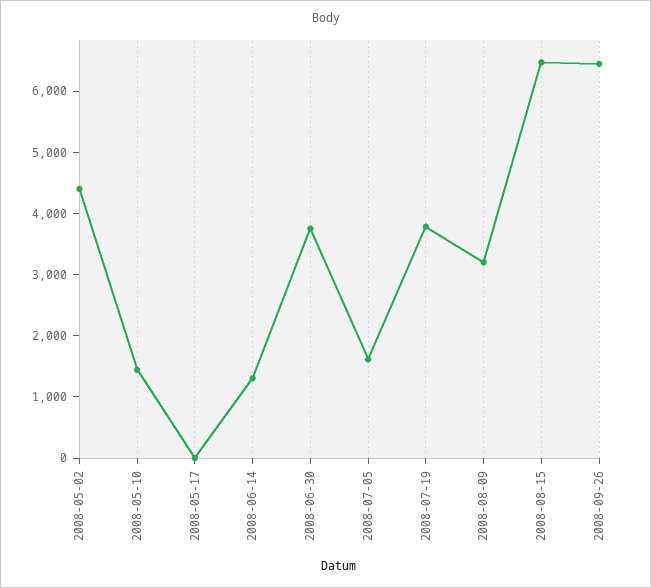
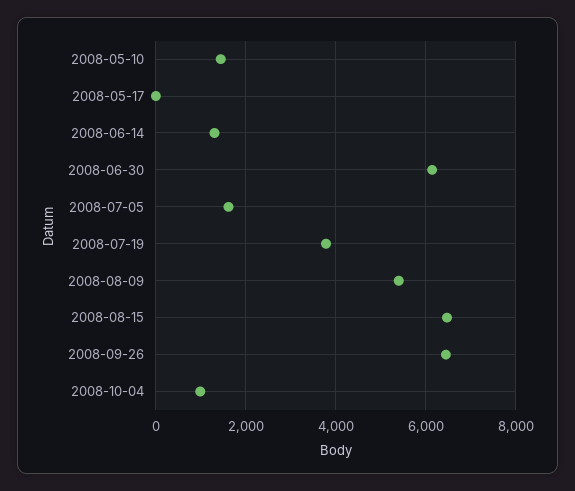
2008-05-02: 4400 -> none
2008-06-30: 3800 -> 6200
2008-08-09: 3200 -> 5400
2008-10-04: none -> 1000

